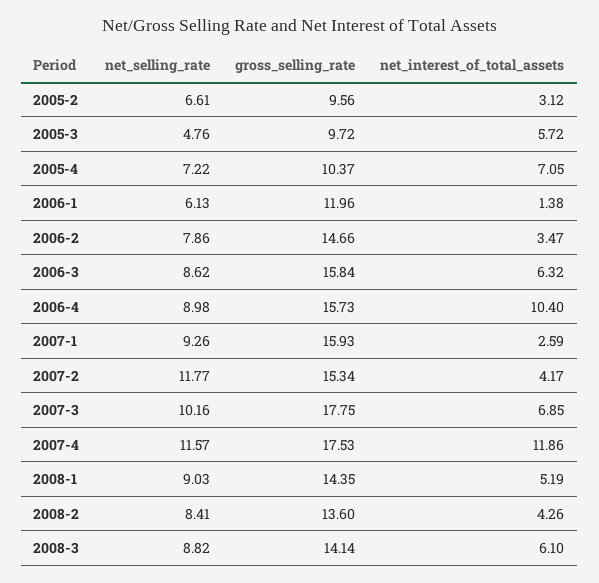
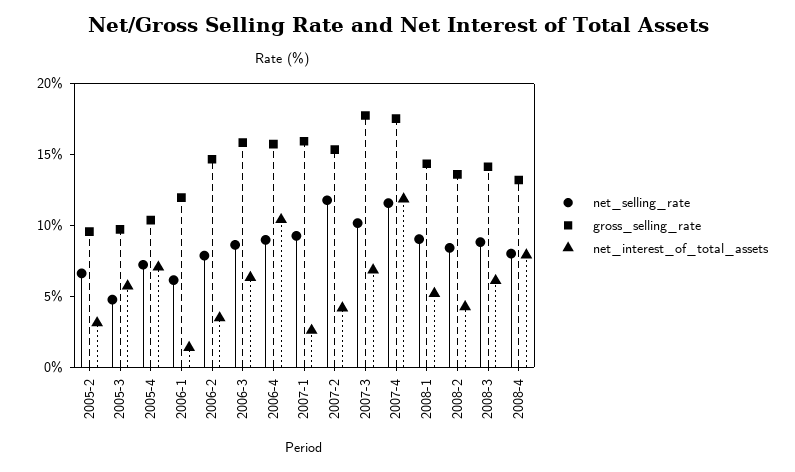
net_selling_rate, 2008-4: none -> 8
gross_selling_rate, 2008-4: none -> 13
net_interest_of_total_assets, 2008-4: none -> 8

